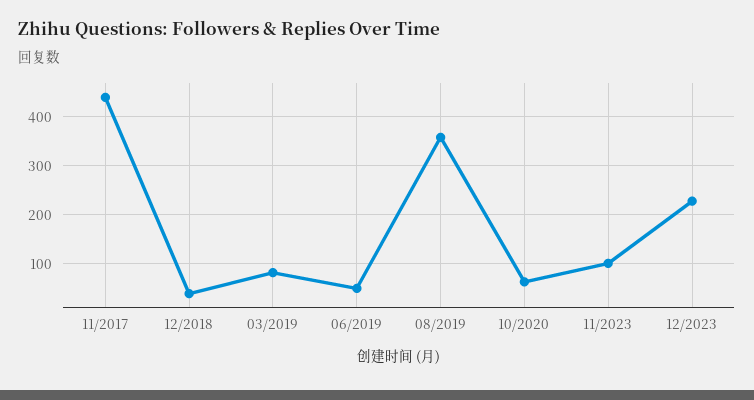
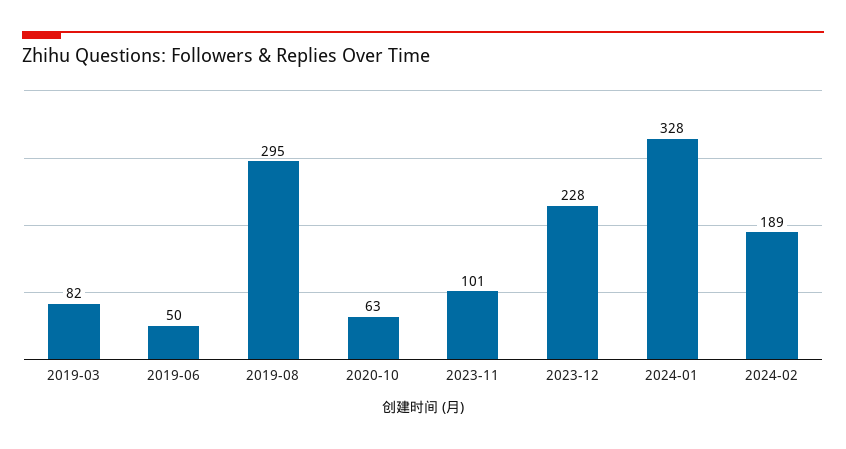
11/2017: 440 -> none
12/2018: 40 -> none
08/2019: 360 -> 295
2024-01: none -> 328
2024-02: none -> 189

